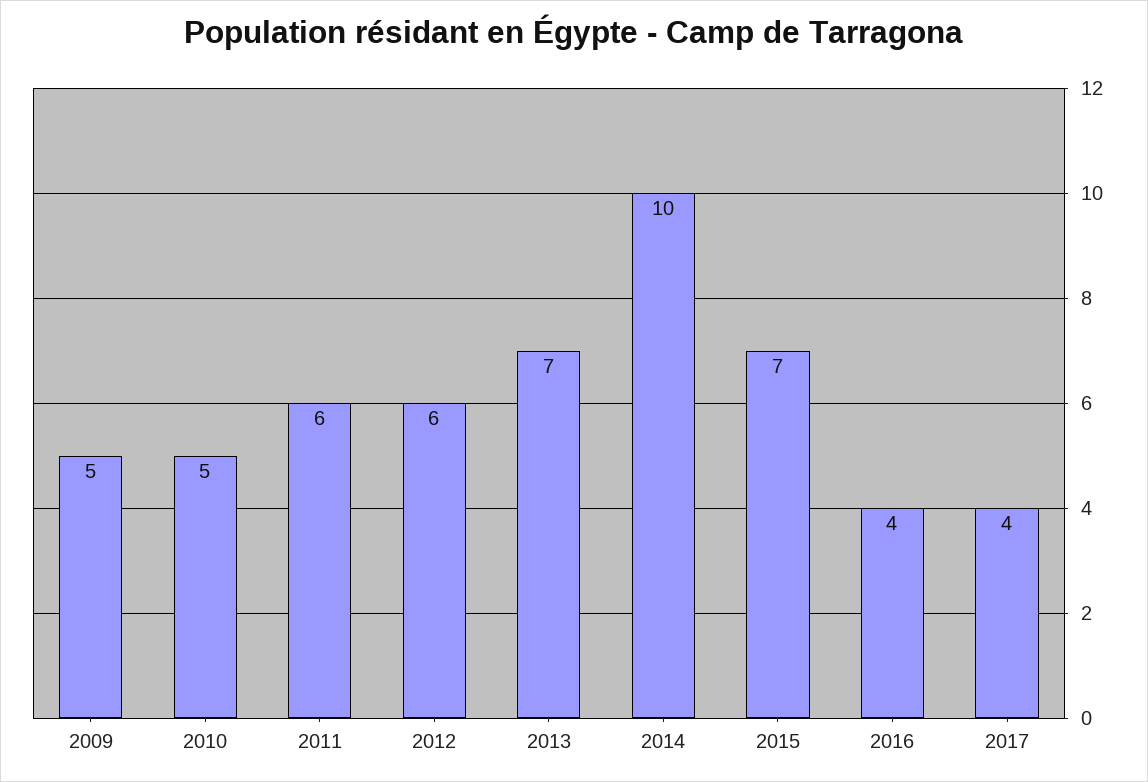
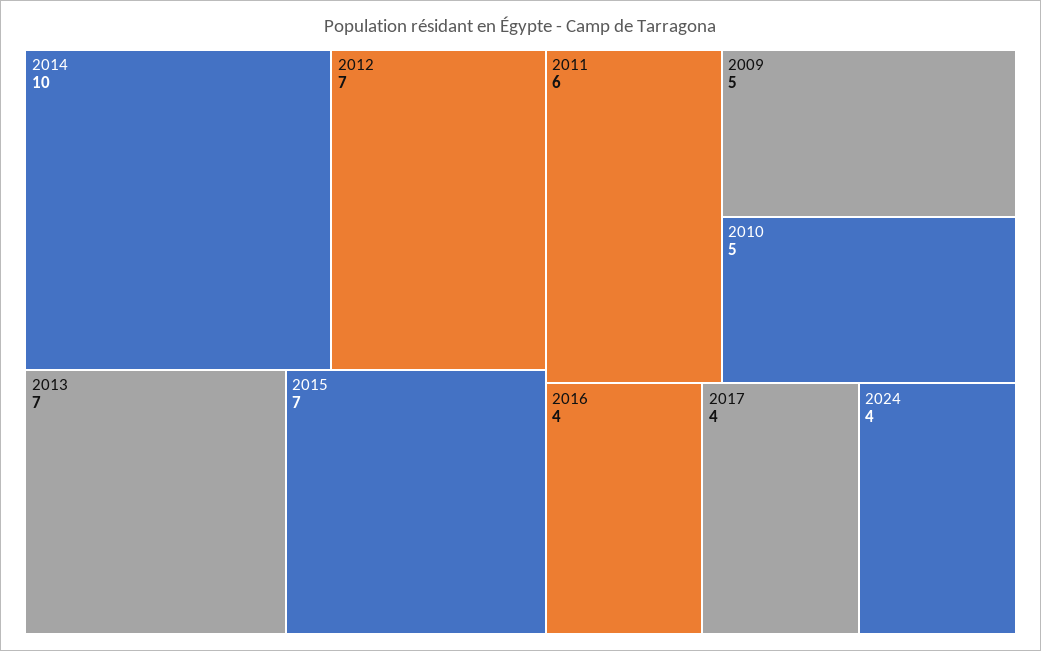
2012: 6 -> 7
2024: none -> 4

